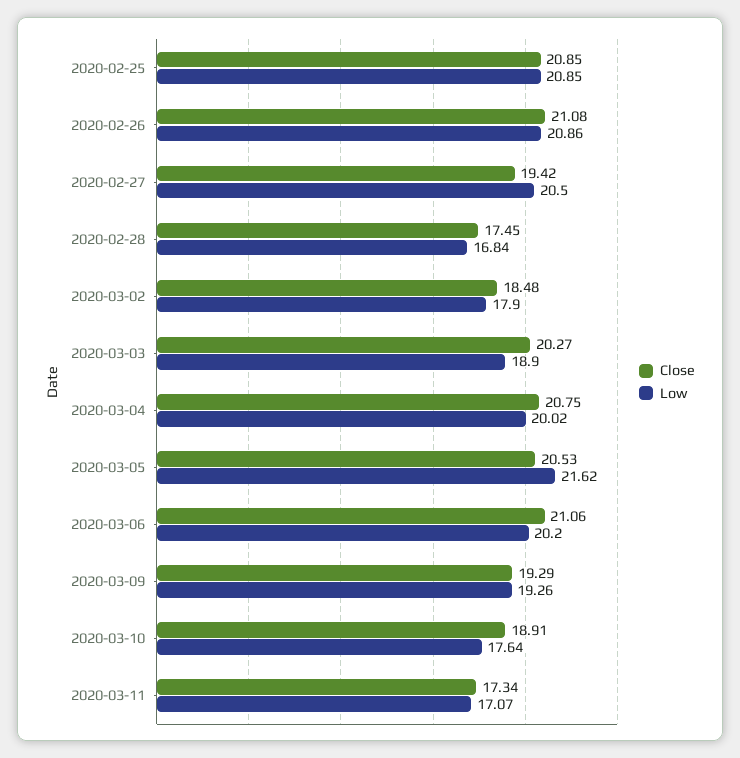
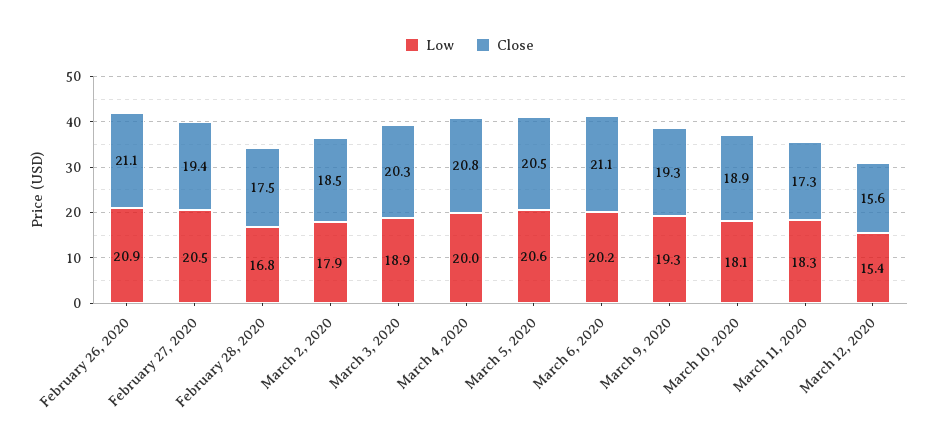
Close, 2020-02-25: 20.85 -> none
Low, 2020-02-25: 20.85 -> none
Low, 2020-03-05: 21.62 -> 20.6
Low, 2020-03-10: 17.64 -> 18.1
Low, 2020-03-11: 17.07 -> 18.3
Low, March 12, 2020: none -> 15.4
Close, March 12, 2020: none -> 15.6

